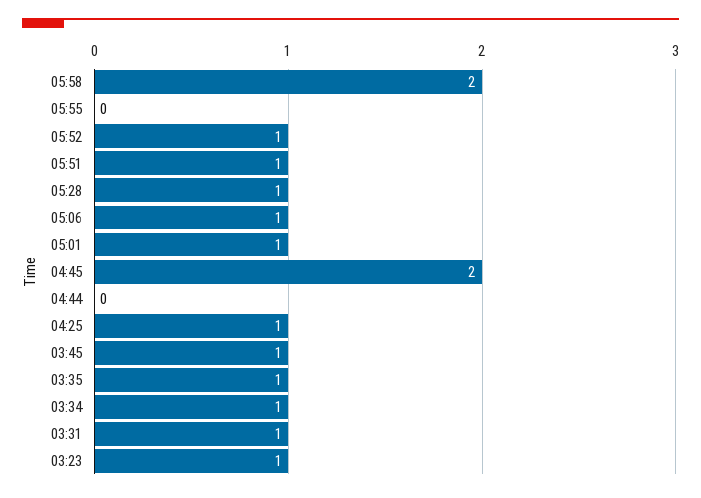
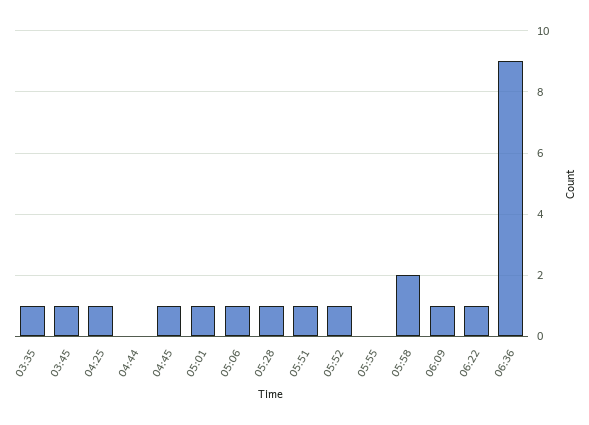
04:45: 2 -> 1
03:34: 1 -> none
03:31: 1 -> none
03:23: 1 -> none
06:09: none -> 1
06:22: none -> 1
06:36: none -> 9

